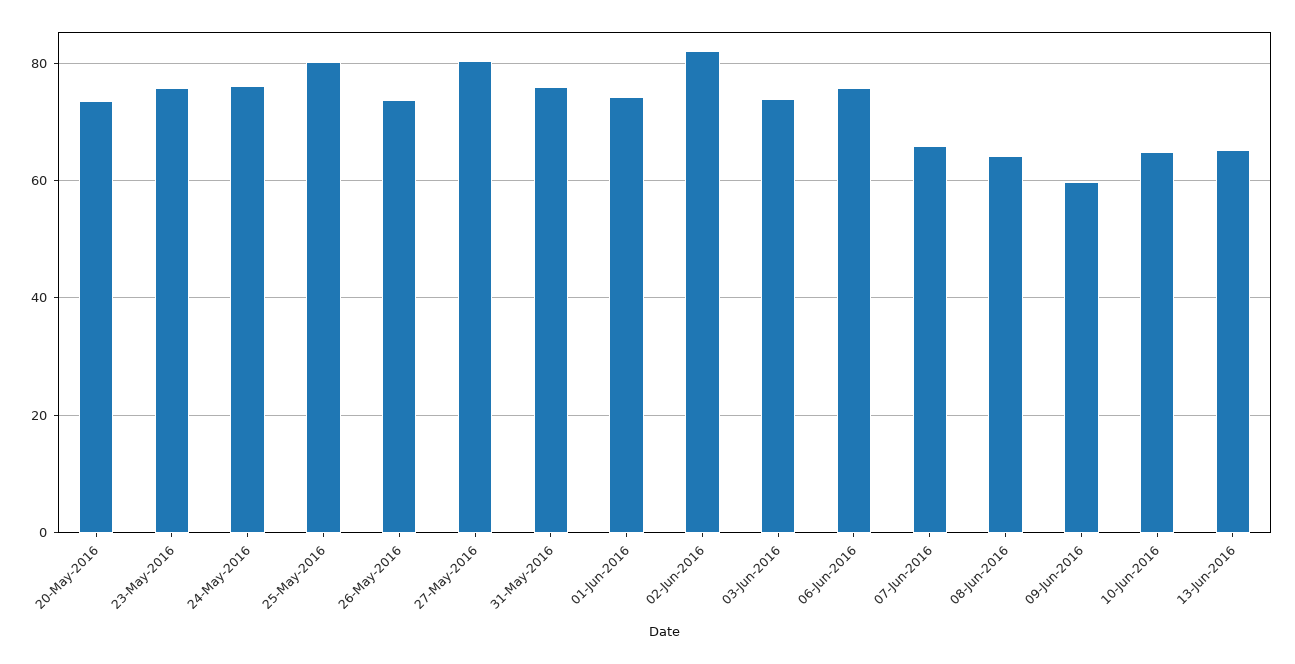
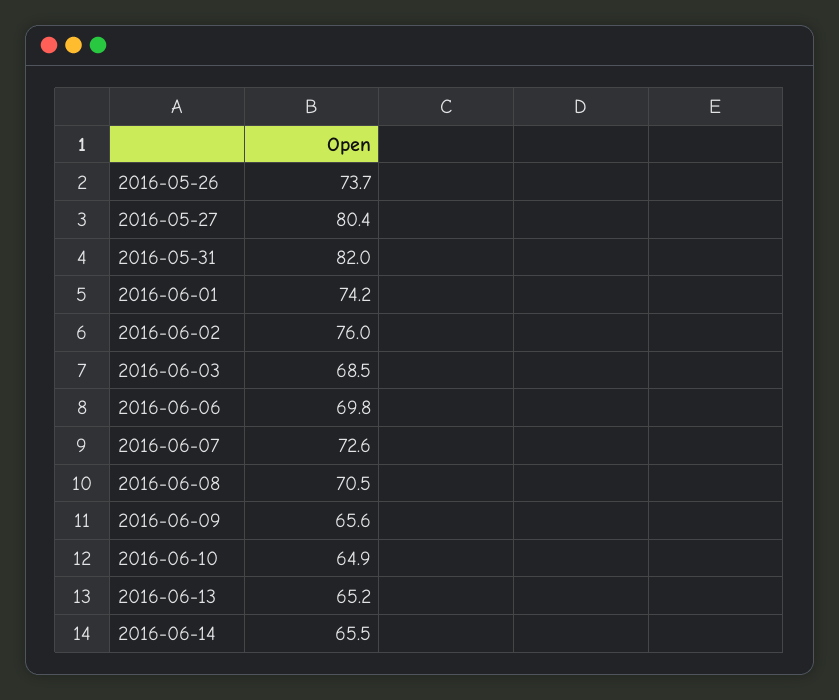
20-May-2016: 74 -> none
23-May-2016: 76 -> none
24-May-2016: 76 -> none
25-May-2016: 80 -> none
31-May-2016: 76 -> 82
02-Jun-2016: 82 -> 76
03-Jun-2016: 74 -> 68.5
06-Jun-2016: 76 -> 69.8
07-Jun-2016: 66 -> 72.6
08-Jun-2016: 64 -> 70.5
09-Jun-2016: 60 -> 65.6
2016-06-14: none -> 65.5

